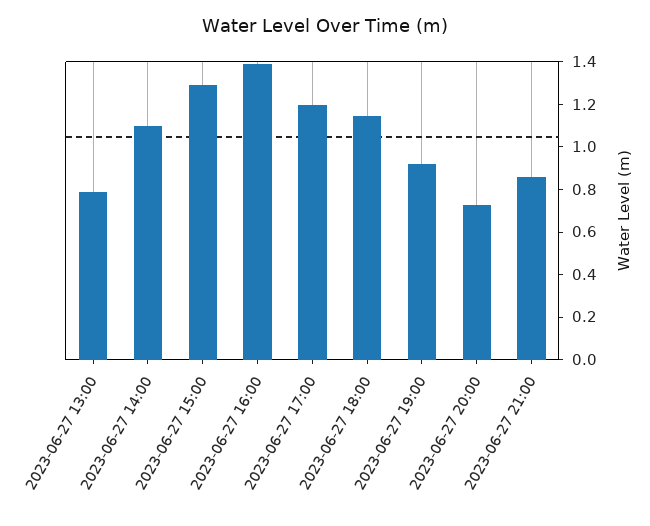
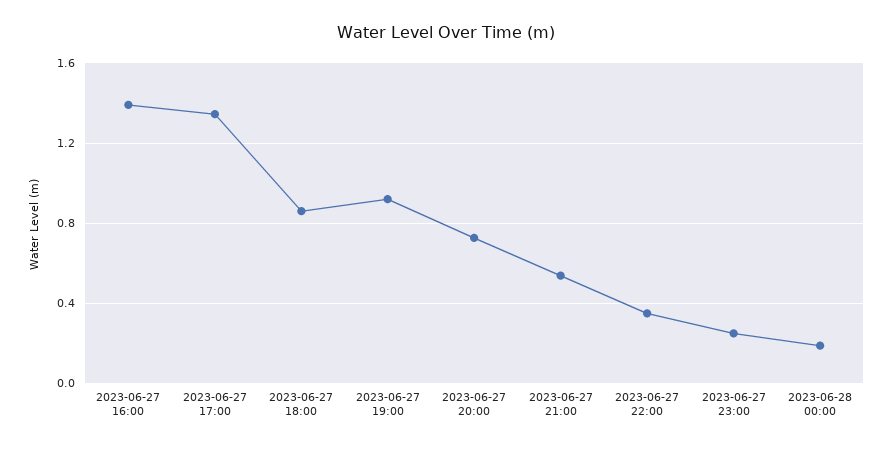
2023-06-27 13:00: 0.8 -> none
2023-06-27 14:00: 1.1 -> none
2023-06-27 15:00: 1.3 -> none
2023-06-27 17:00: 1.2 -> 1.35
2023-06-27 18:00: 1.15 -> 0.85
2023-06-27 21:00: 0.85 -> 0.55
2023-06-27 22:00: none -> 0.35
2023-06-27 23:00: none -> 0.25
2023-06-28 00:00: none -> 0.2

